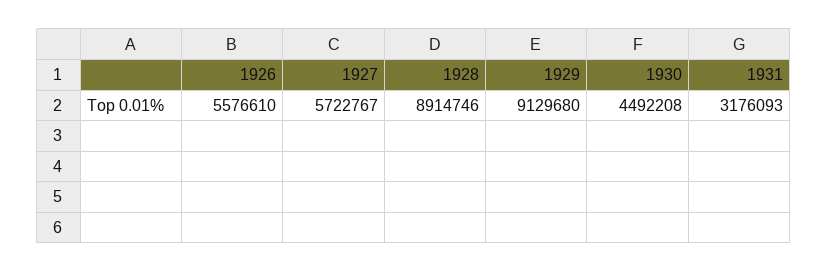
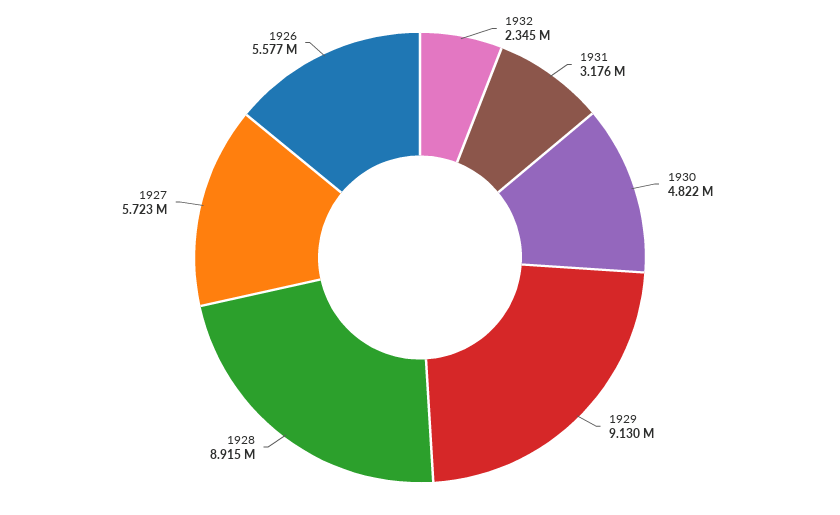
1930: 4492208 -> 4822000
1932: none -> 2345000

